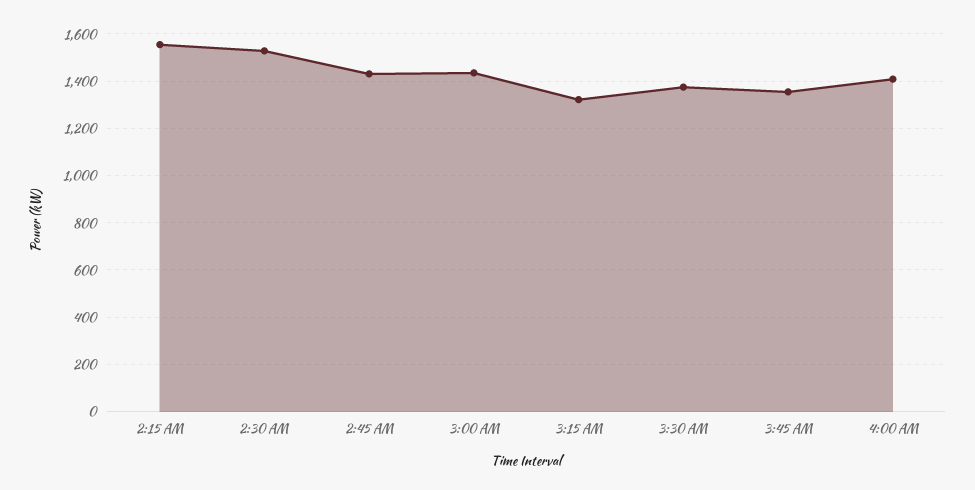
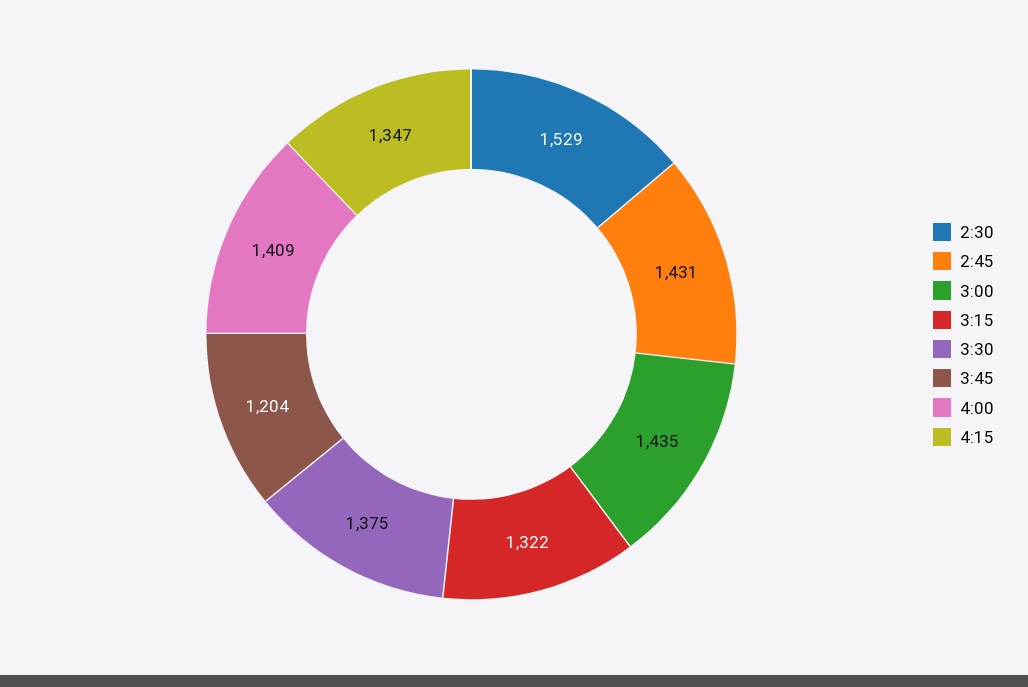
2:15 AM: 1550 -> none
3:45 AM: 1350 -> 1204
4:15: none -> 1347

